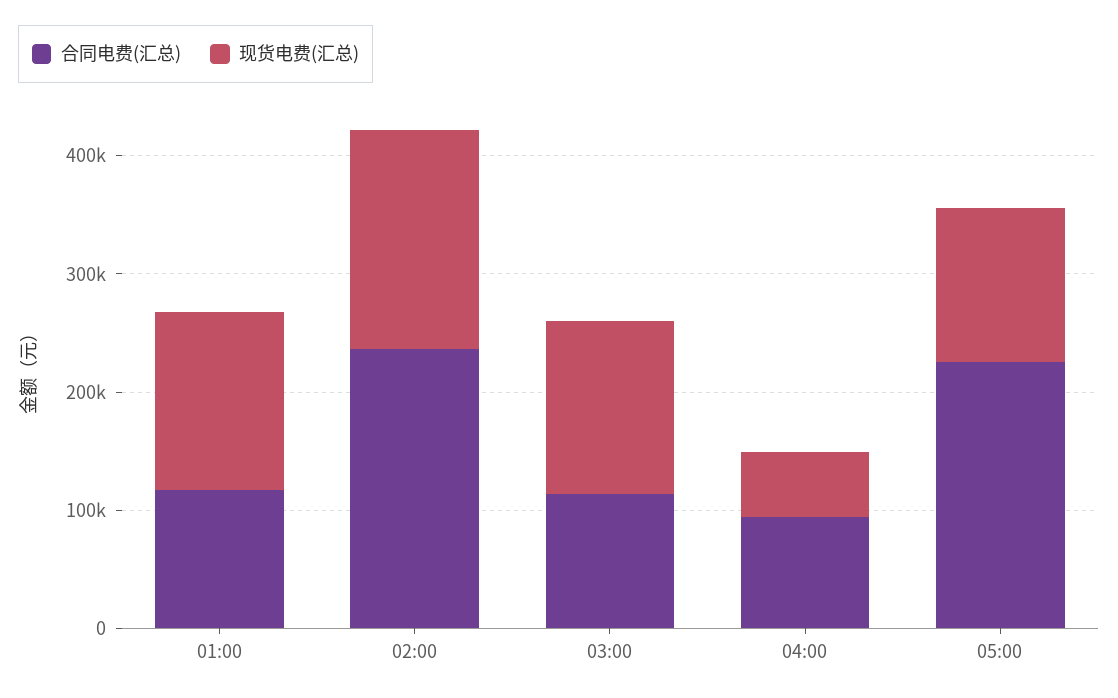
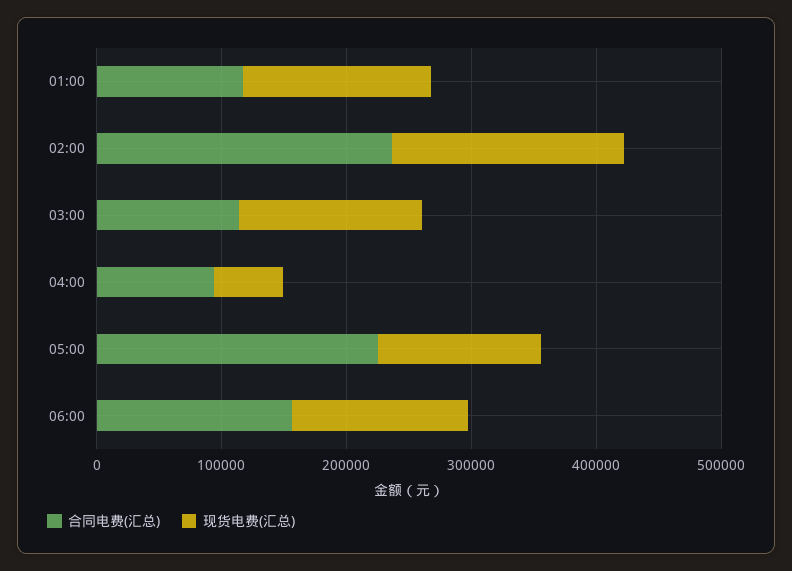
合同电费(汇总), 06:00: none -> 160000
现货电费(汇总), 06:00: none -> 140000

